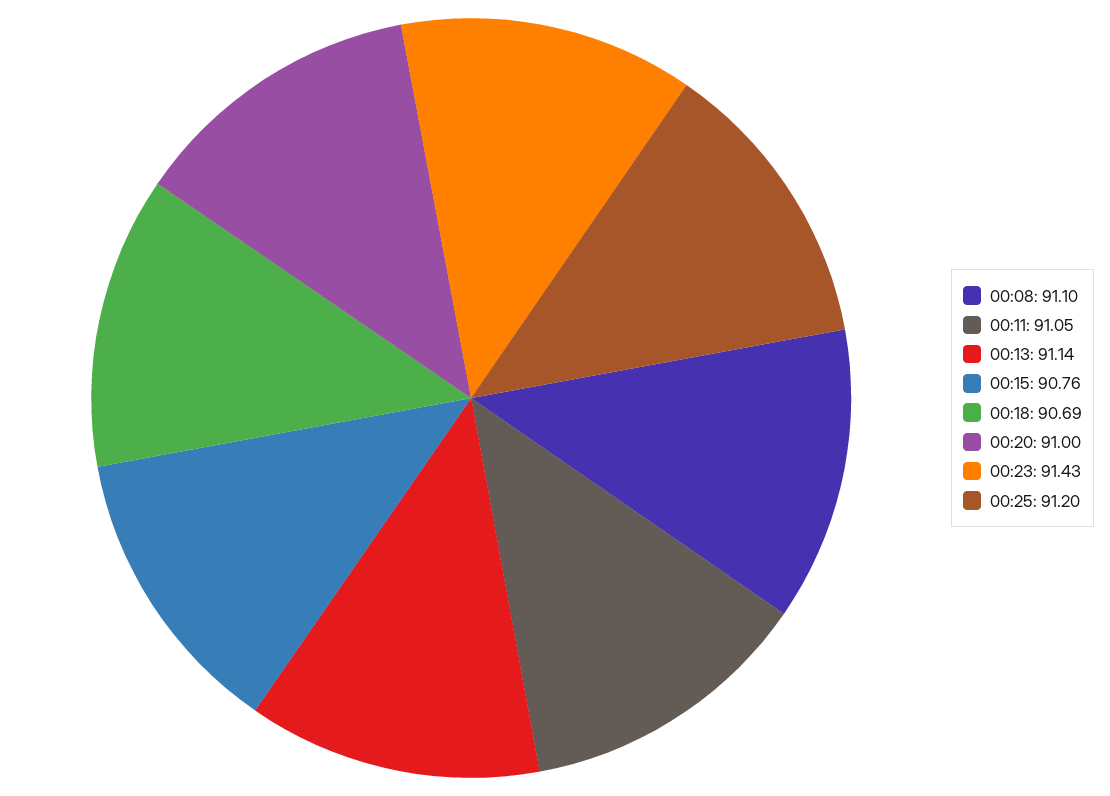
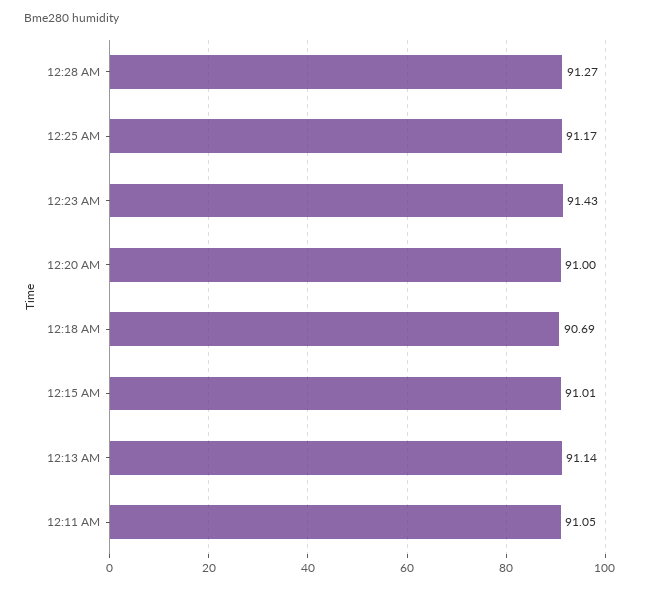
00:08: 91.1 -> none
00:15: 90.76 -> 91.01
00:25: 91.2 -> 91.17
12:28 AM: none -> 91.27

